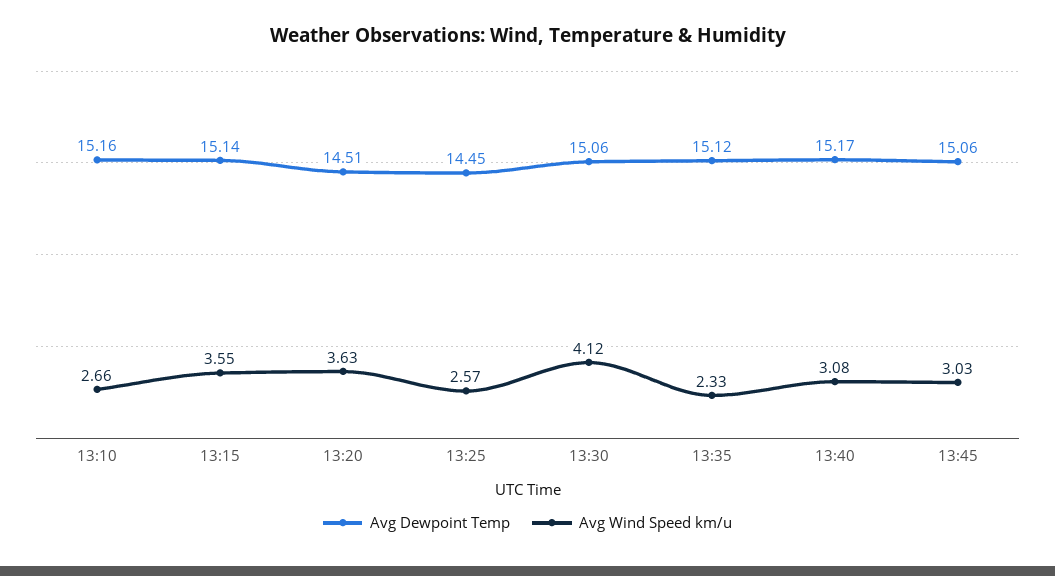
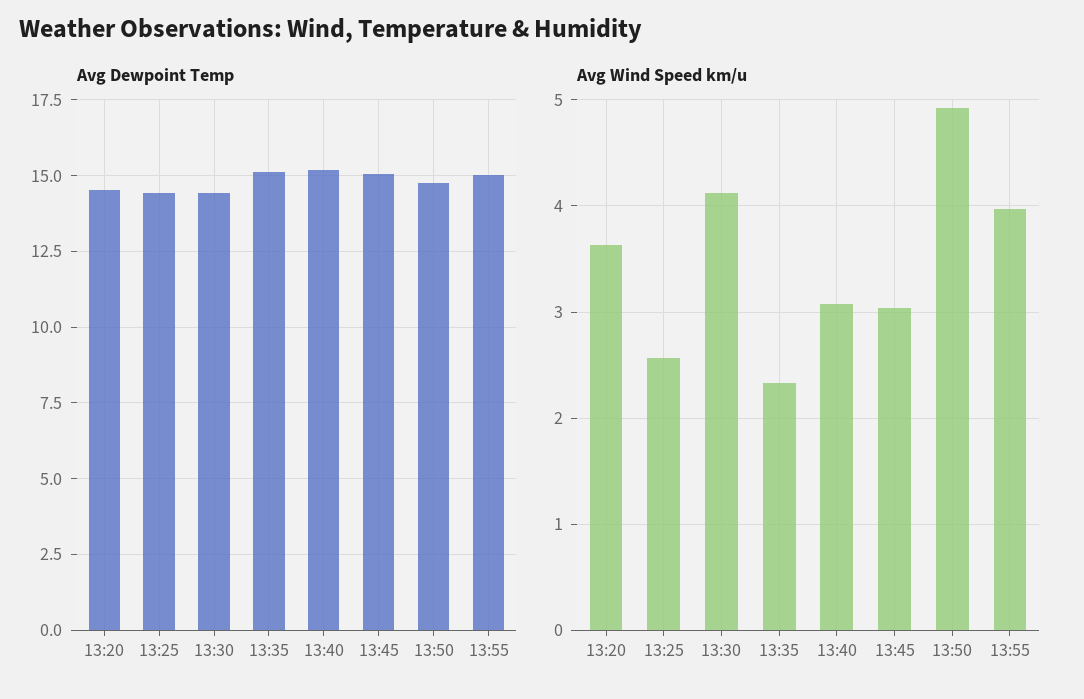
Avg Dewpoint Temp, 13:10: 15.16 -> none
Avg Wind Speed km/u, 13:10: 2.66 -> none
Avg Dewpoint Temp, 13:15: 15.14 -> none
Avg Wind Speed km/u, 13:15: 3.55 -> none
Avg Dewpoint Temp, 13:30: 15.06 -> 14.5
Avg Dewpoint Temp, 13:50: none -> 14.75
Avg Dewpoint Temp, 13:55: none -> 15
Avg Wind Speed km/u, 13:50: none -> 4.9
Avg Wind Speed km/u, 13:55: none -> 4

